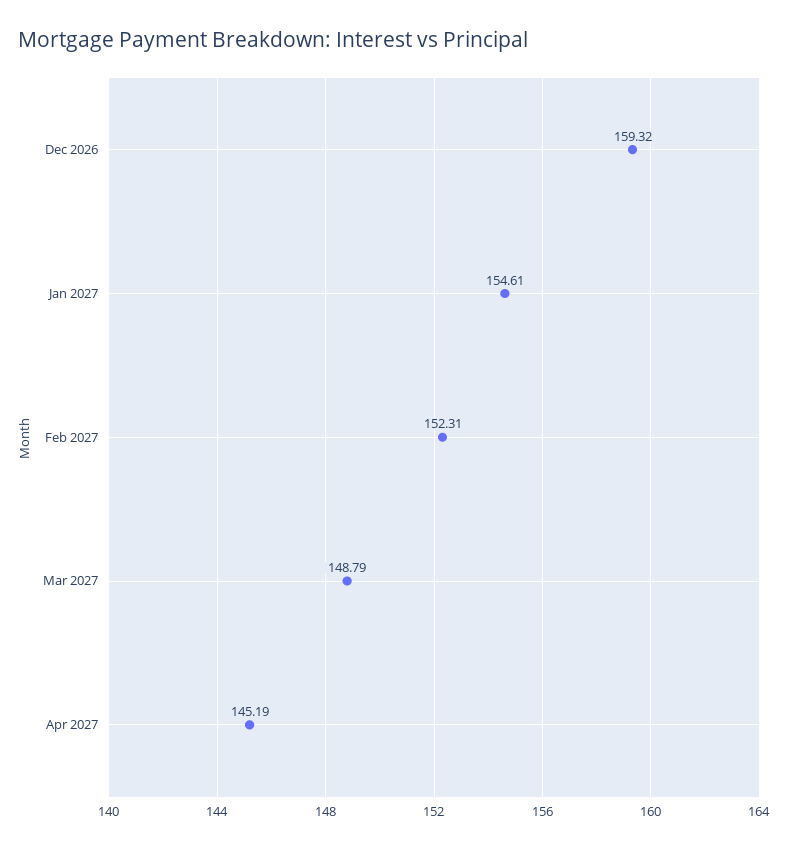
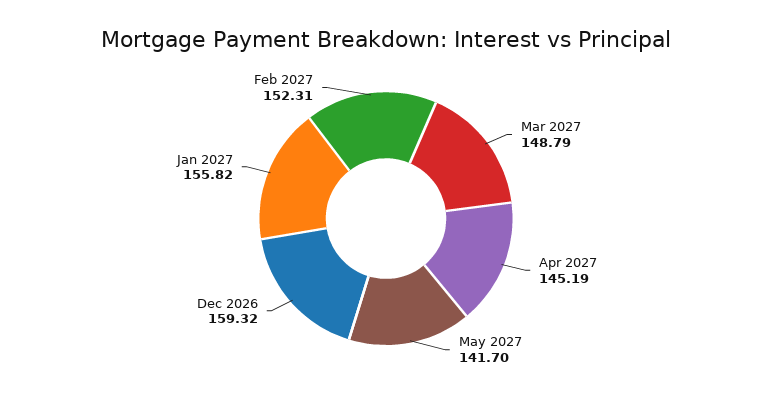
Jan 2027: 154.61 -> 155.82
May 2027: none -> 141.7

